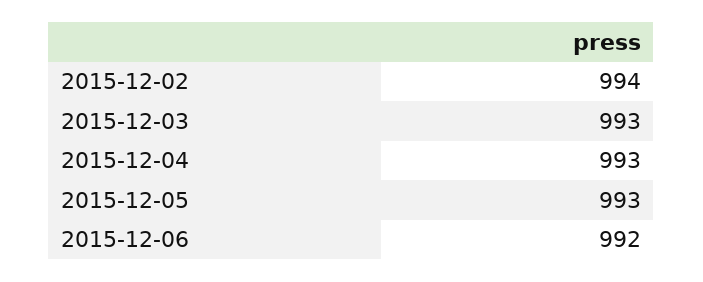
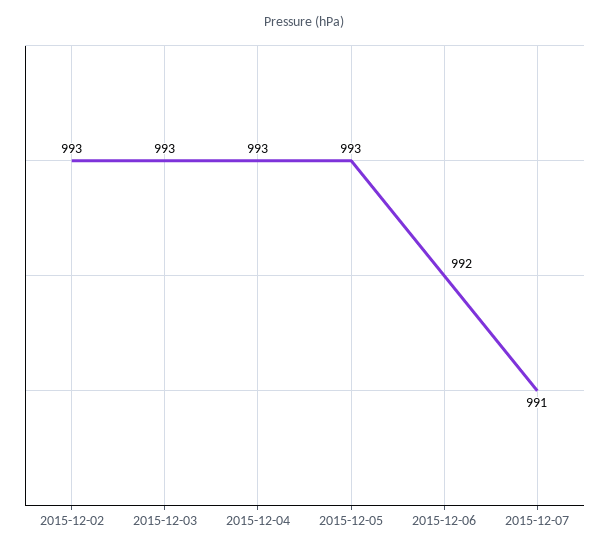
2015-12-02: 994 -> 993
2015-12-07: none -> 991

